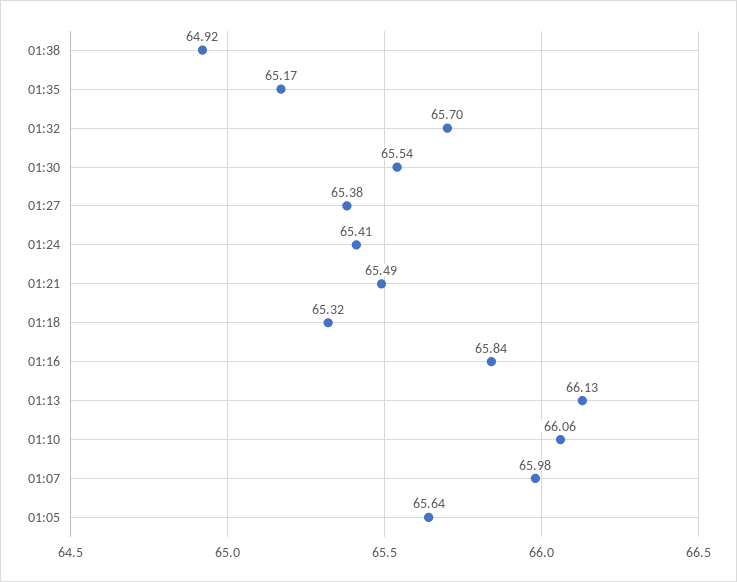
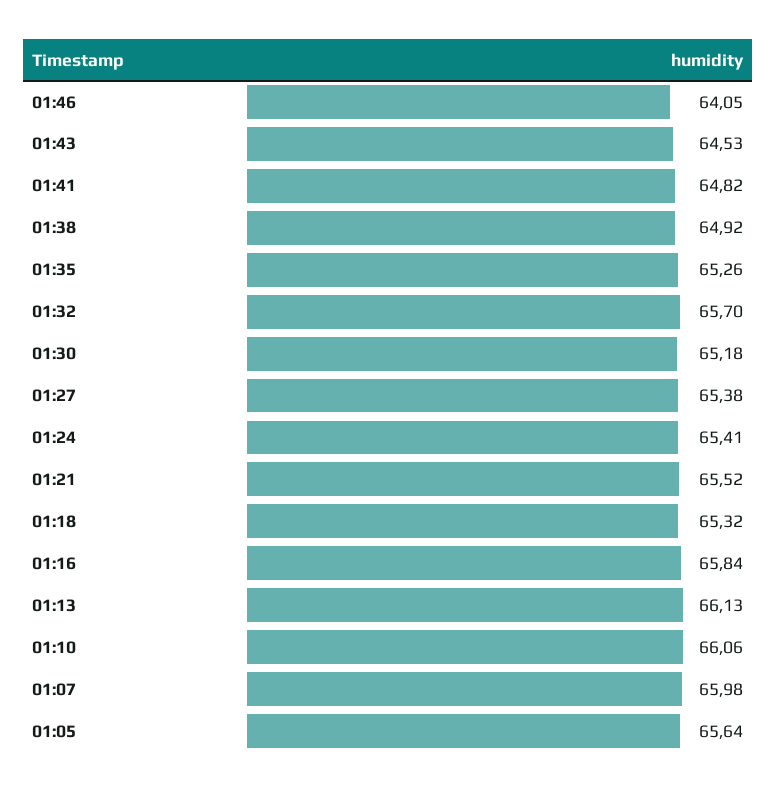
01:35: 65.17 -> 65.26
01:30: 65.54 -> 65.18
01:21: 65.49 -> 65.52
01:46: none -> 64.05
01:43: none -> 64.53
01:41: none -> 64.82

